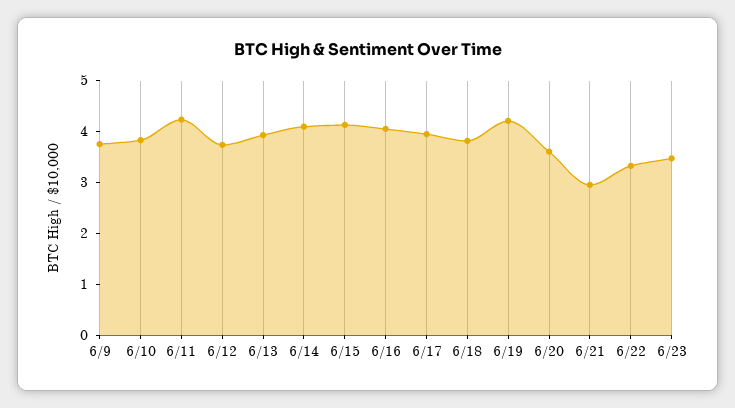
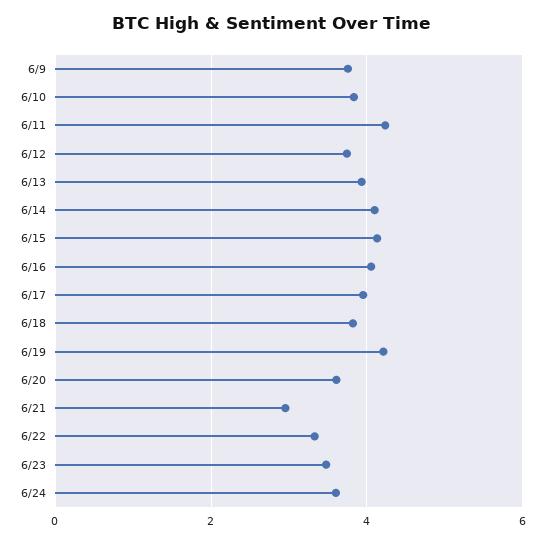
6/24: none -> 3.6

